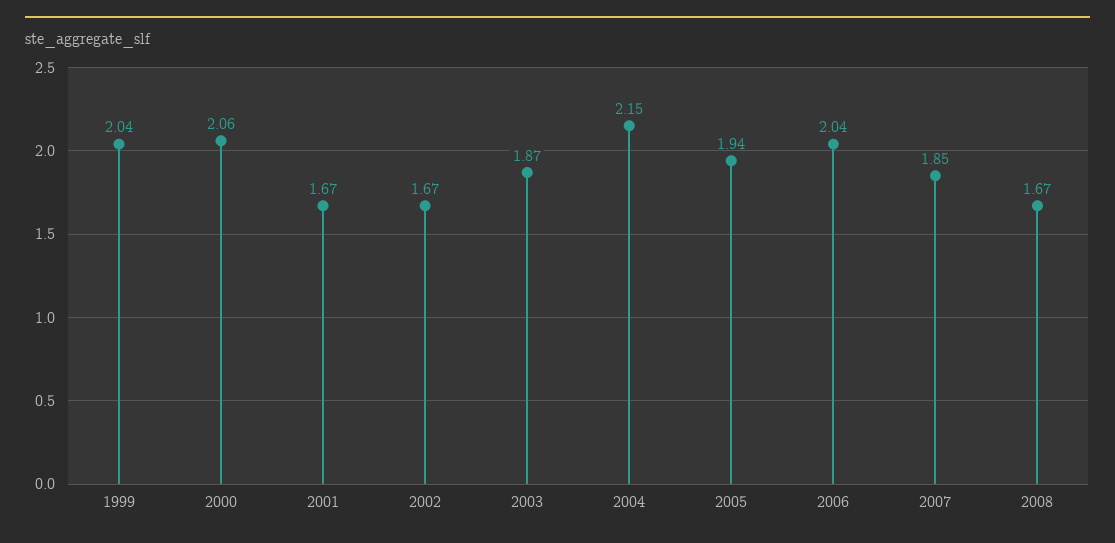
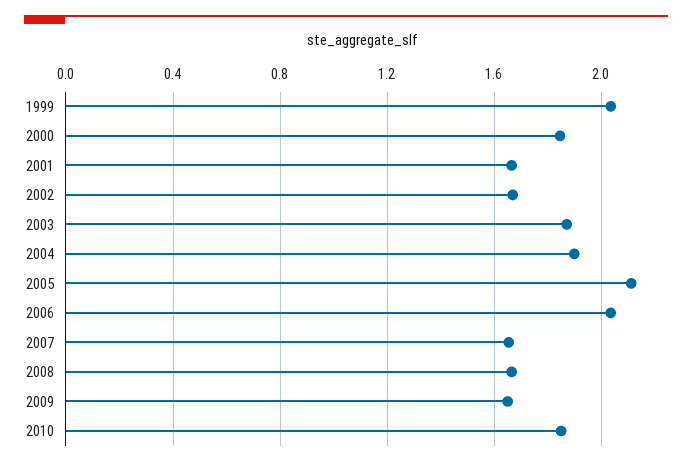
2000: 2.06 -> 1.85
2004: 2.15 -> 1.9
2005: 1.94 -> 2.1
2007: 1.85 -> 1.65
2009: none -> 1.65
2010: none -> 1.85

